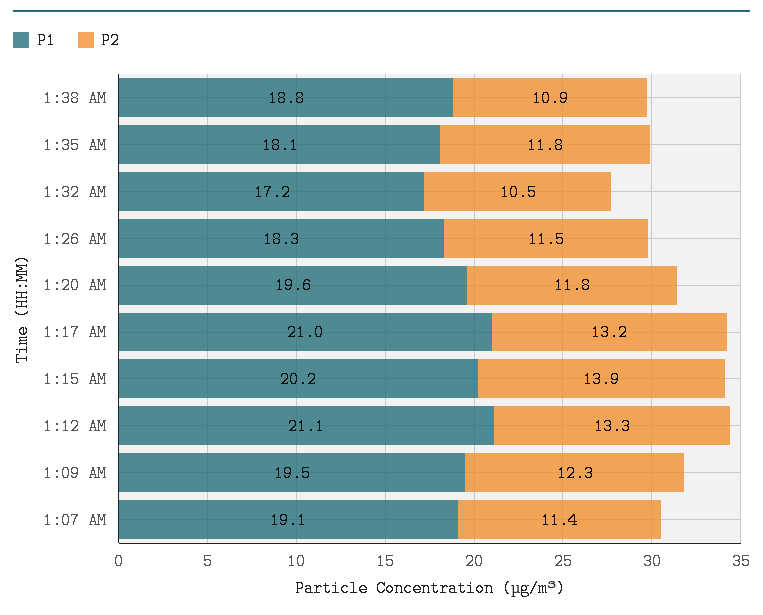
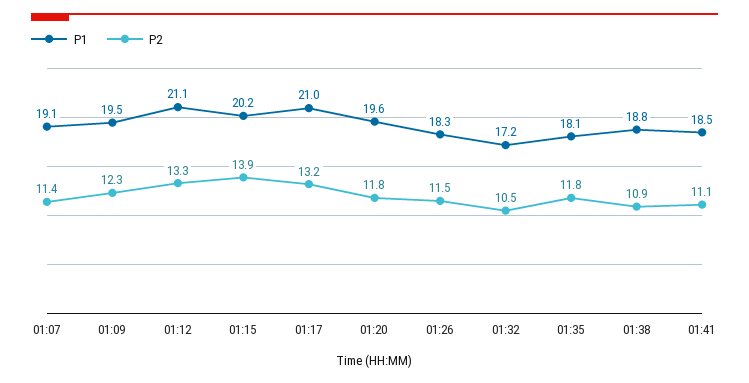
P1, 01:41: none -> 18.5
P2, 01:41: none -> 11.1

